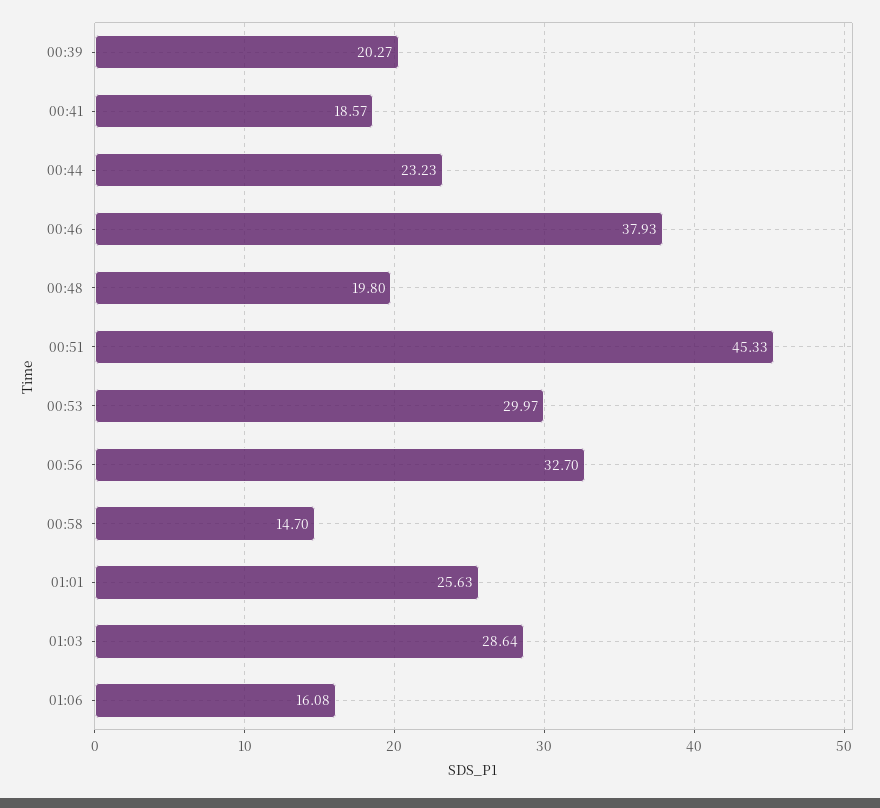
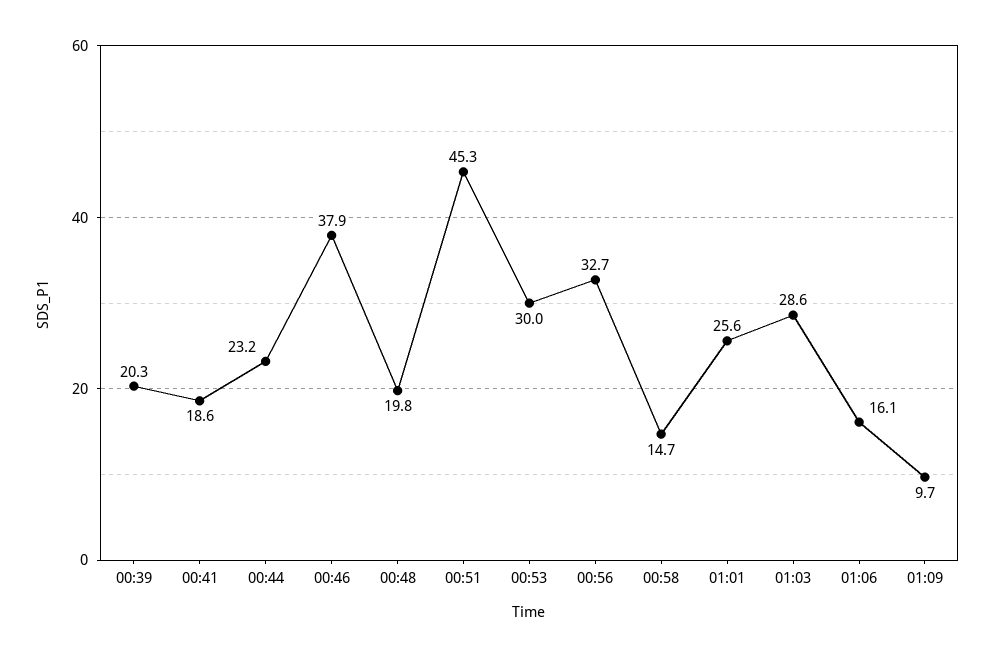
01:09: none -> 9.7

